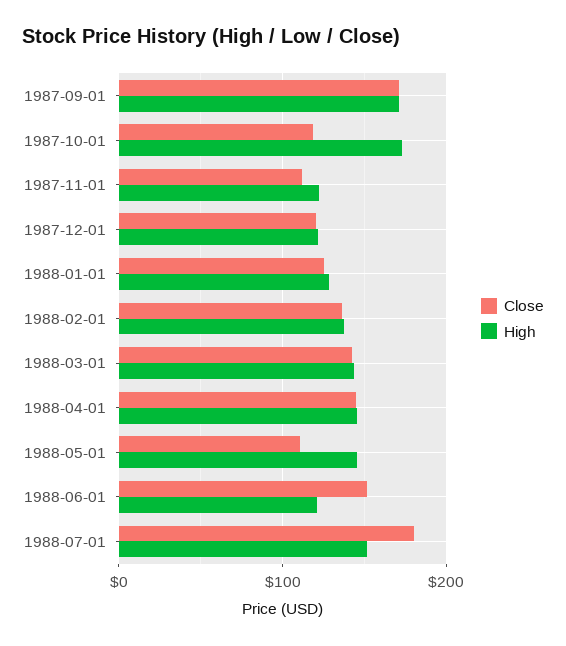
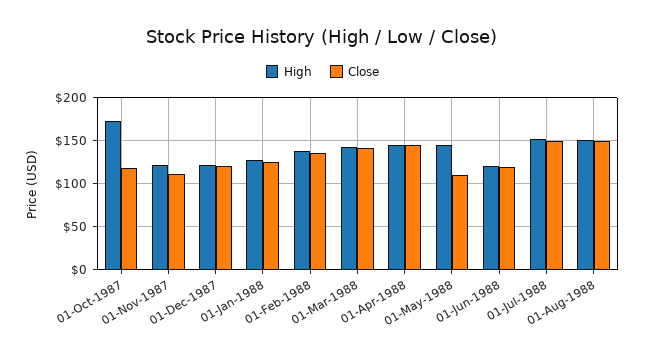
Close, 1987-09-01: 170 -> none
High, 1987-09-01: 170 -> none
Close, 1988-06-01: 150 -> 120
Close, 1988-07-01: 180 -> 150
High, 01-Aug-1988: none -> 150
Close, 01-Aug-1988: none -> 150

